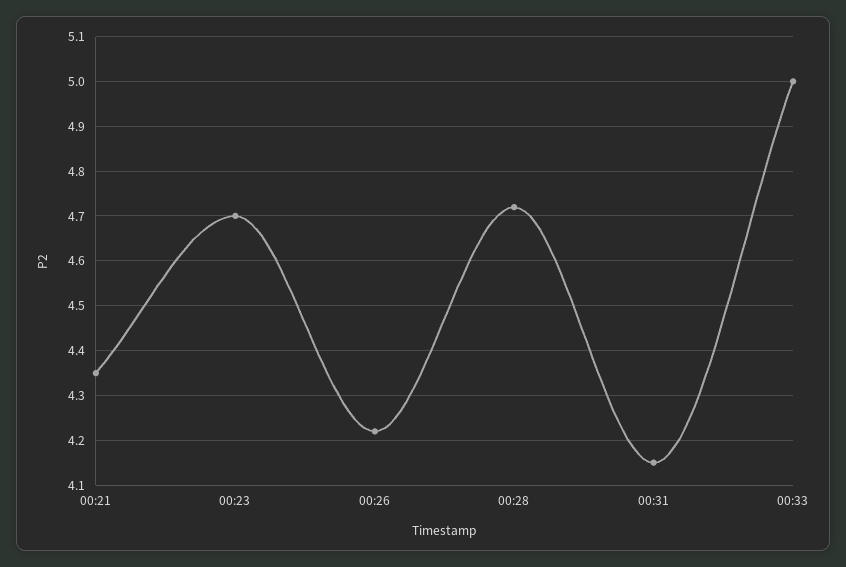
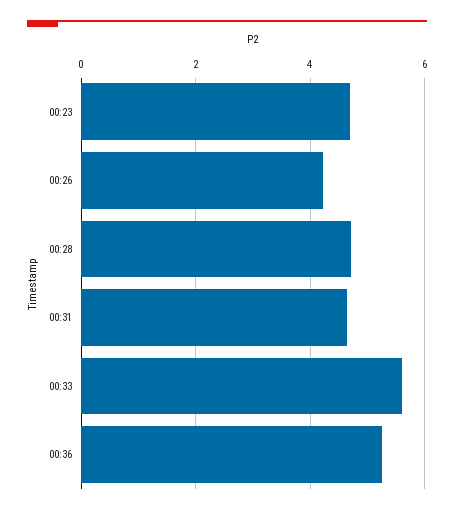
00:21: 4.35 -> none
00:31: 4.15 -> 4.6
00:33: 5 -> 5.6
00:36: none -> 5.2

